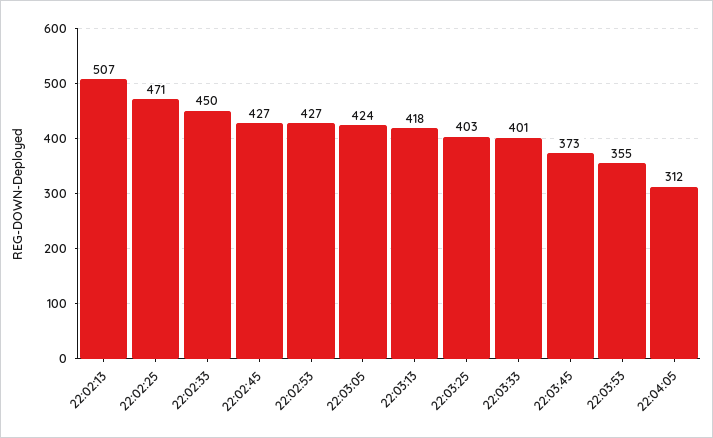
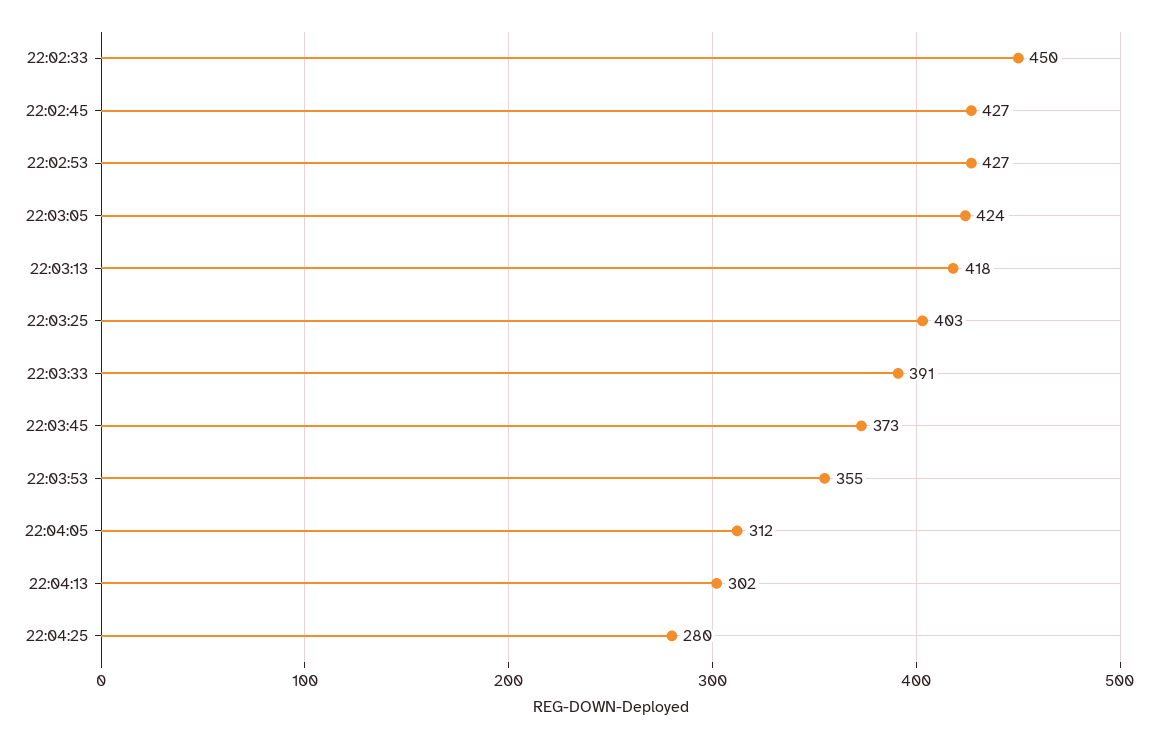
22:02:13: 507 -> none
22:02:25: 471 -> none
22:03:33: 401 -> 391
22:04:13: none -> 302
22:04:25: none -> 280

